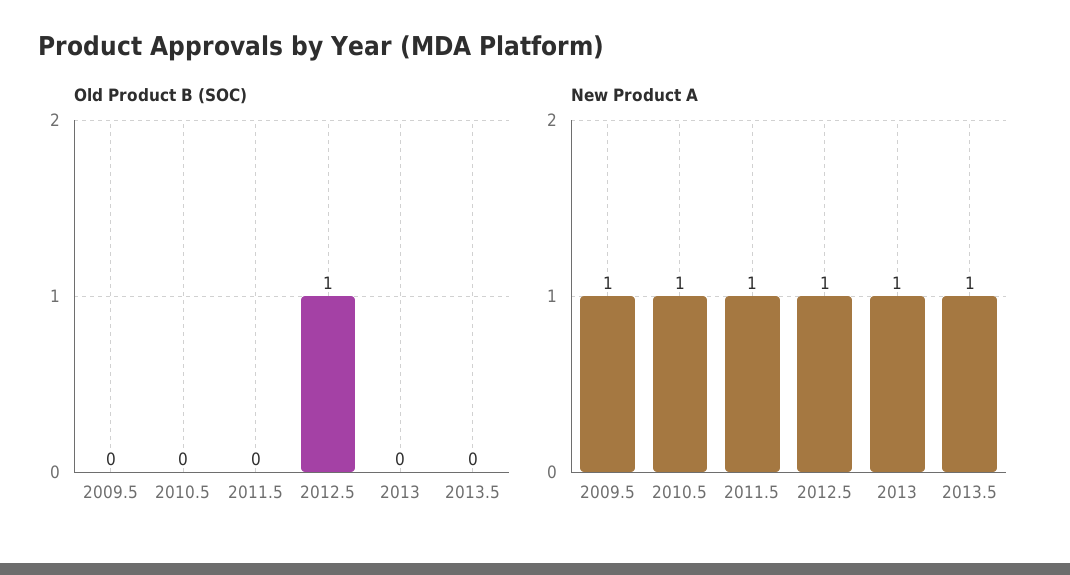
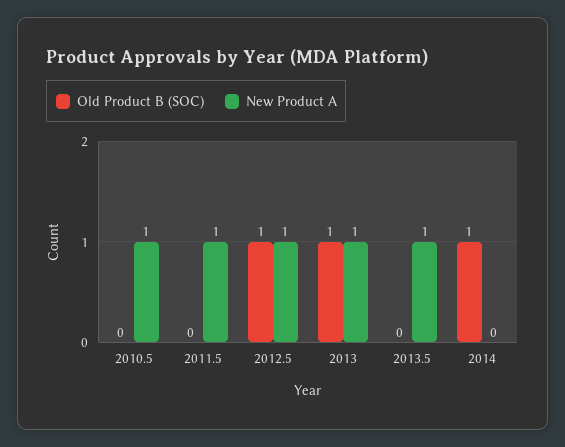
Old Product B (SOC), 2009.5: 0 -> none
Old Product B (SOC), 2013: 0 -> 1
New Product A, 2009.5: 1 -> none
Old Product B (SOC), 2014: none -> 1
New Product A, 2014: none -> 0

